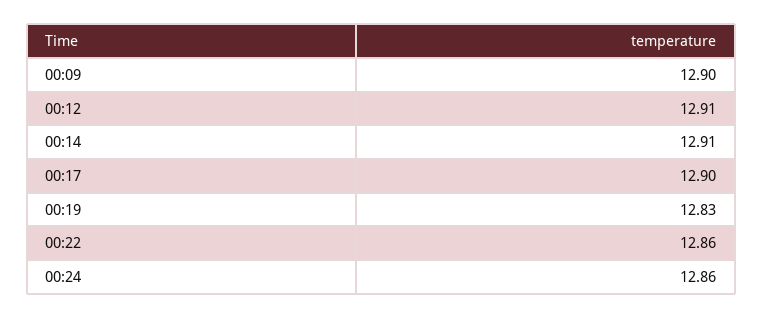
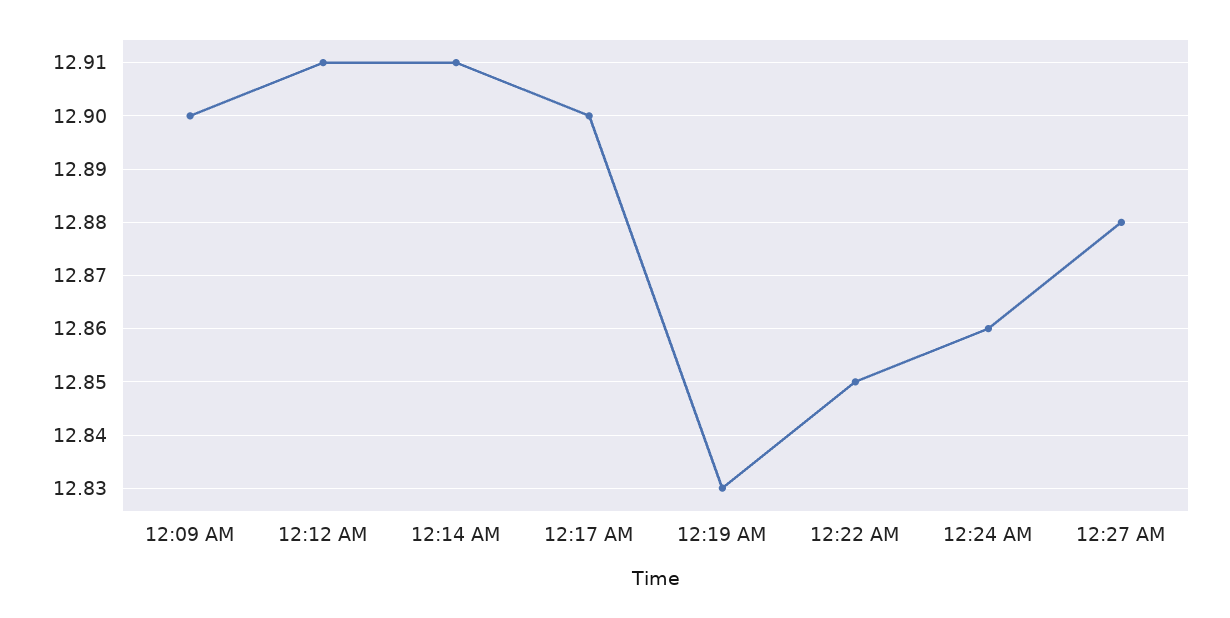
00:22: 12.86 -> 12.85
12:27 AM: none -> 12.88

